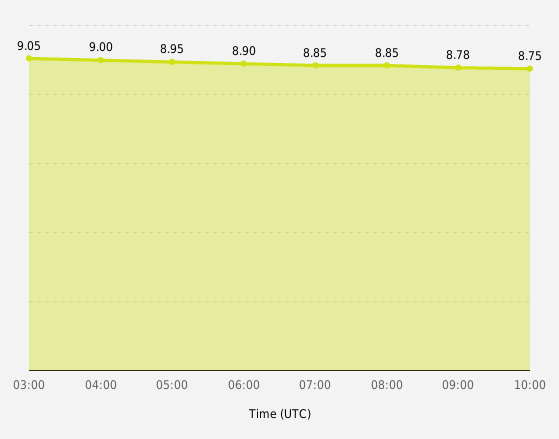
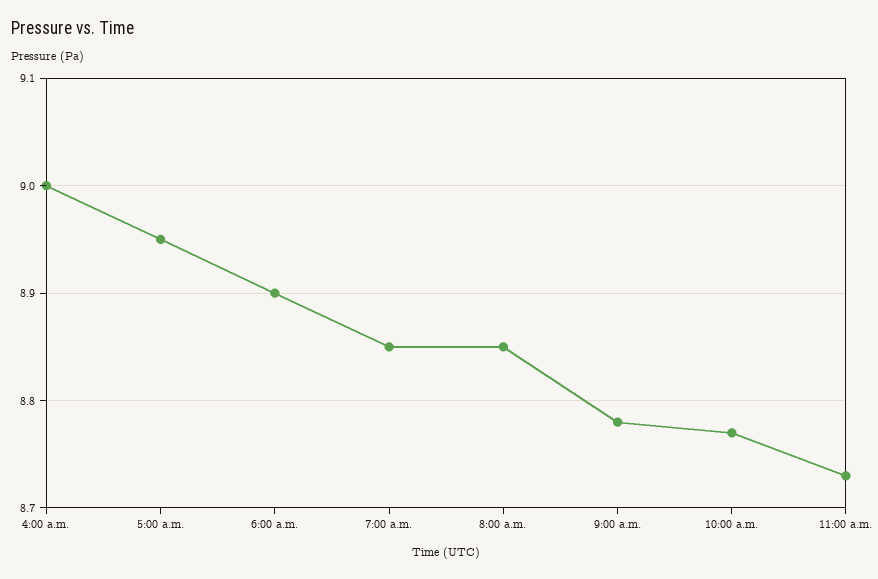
03:00: 9.05 -> none
10:00: 8.75 -> 8.77
11:00 a.m.: none -> 8.73

